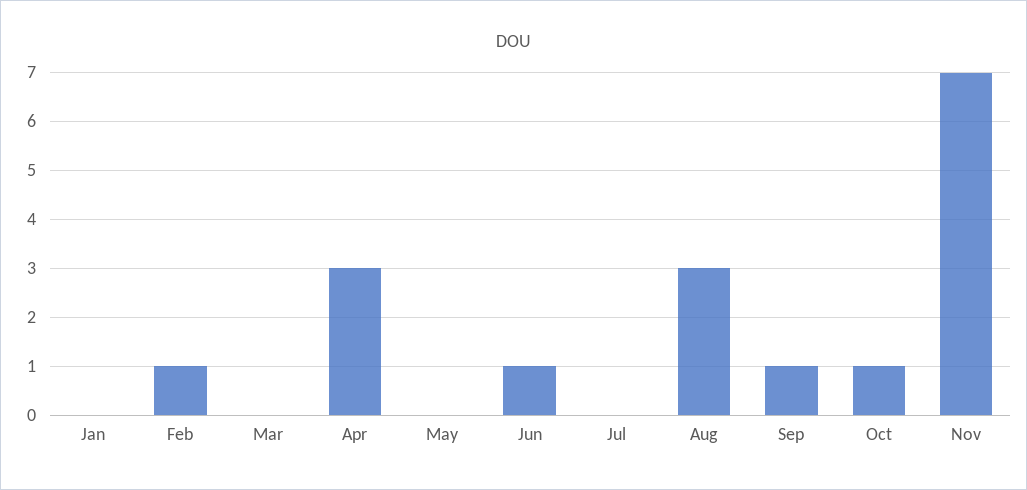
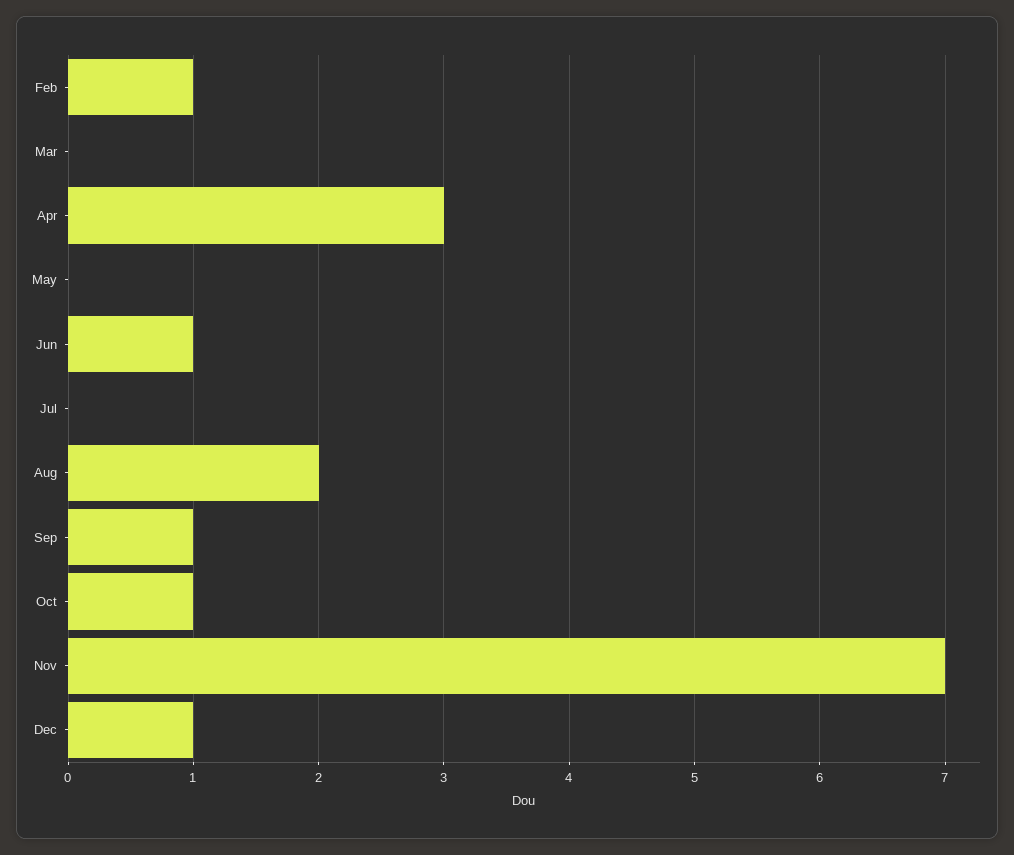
Jan: 0 -> none
Aug: 3 -> 2
Dec: none -> 1

